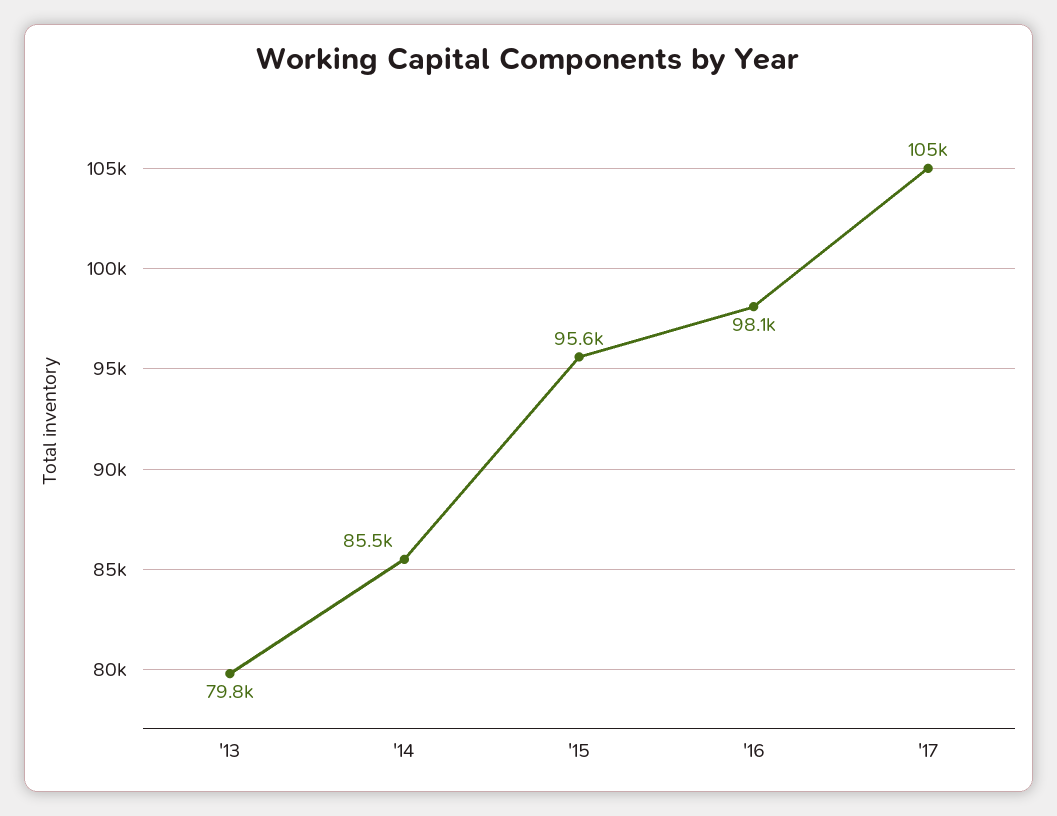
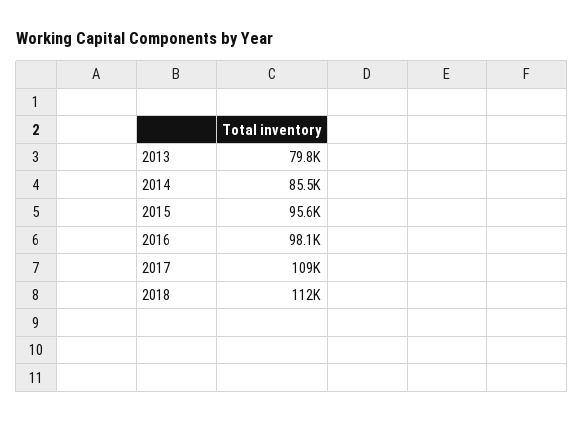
'17: 105000 -> 109000
2018: none -> 112000

